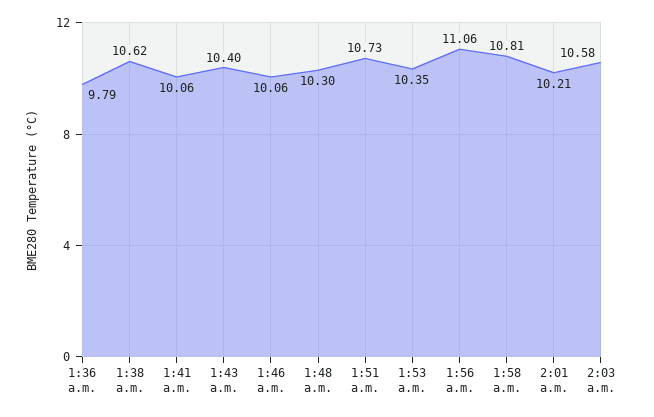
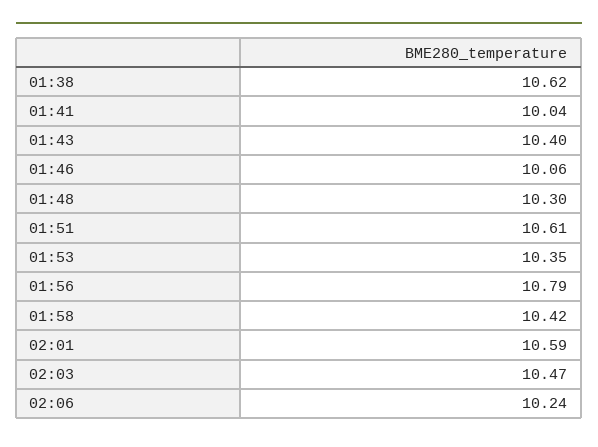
1:36 a.m.: 9.79 -> none
1:41 a.m.: 10.06 -> 10.04
1:51 a.m.: 10.73 -> 10.61
1:56 a.m.: 11.06 -> 10.79
1:58 a.m.: 10.81 -> 10.42
2:01 a.m.: 10.21 -> 10.59
2:03 a.m.: 10.58 -> 10.47
02:06: none -> 10.24

